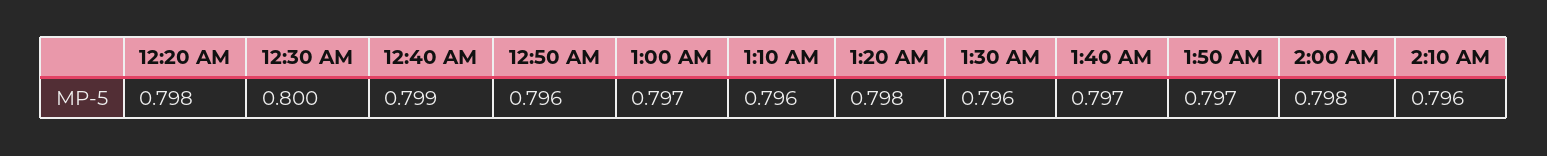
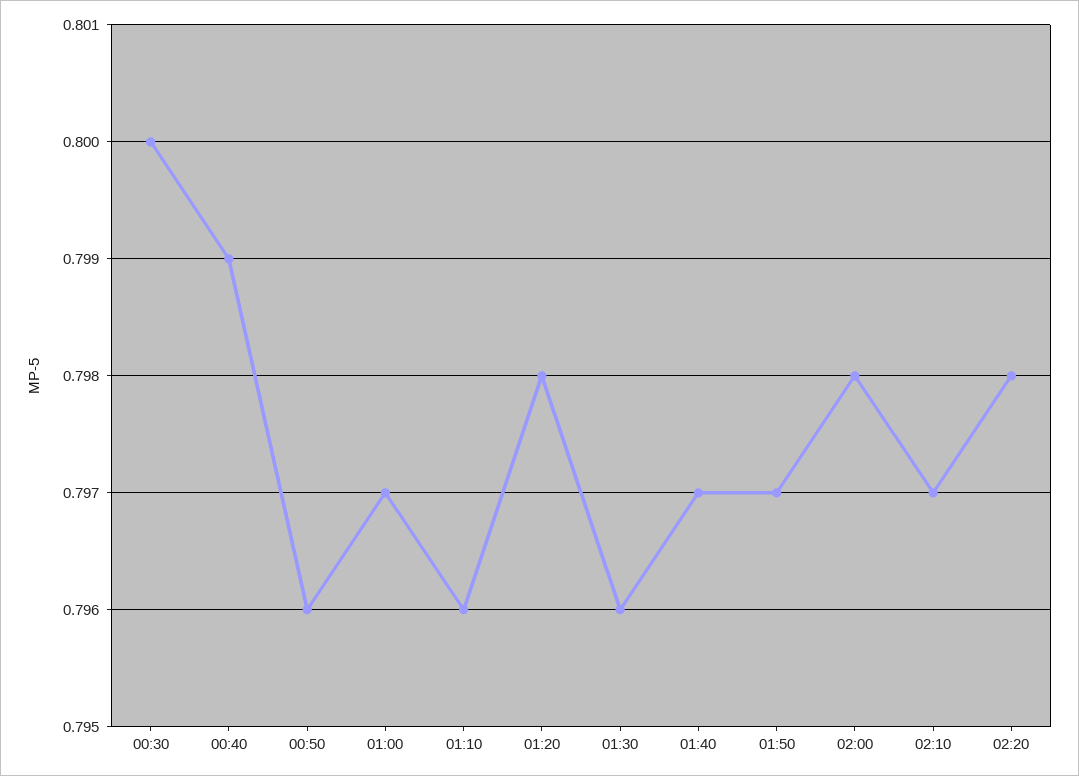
12:20 AM: 0.798 -> none
2:10 AM: 0.796 -> 0.797
02:20: none -> 0.798

